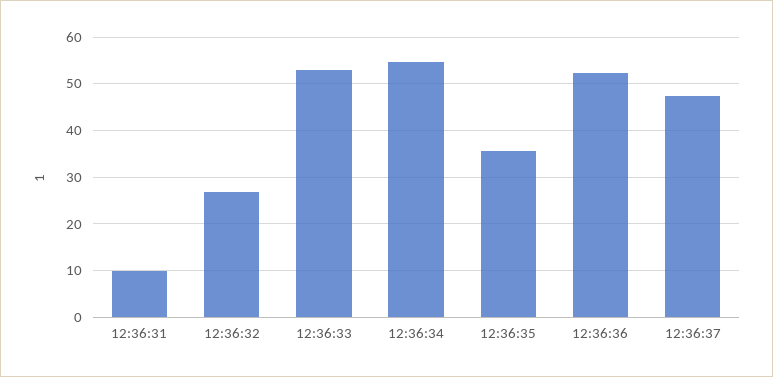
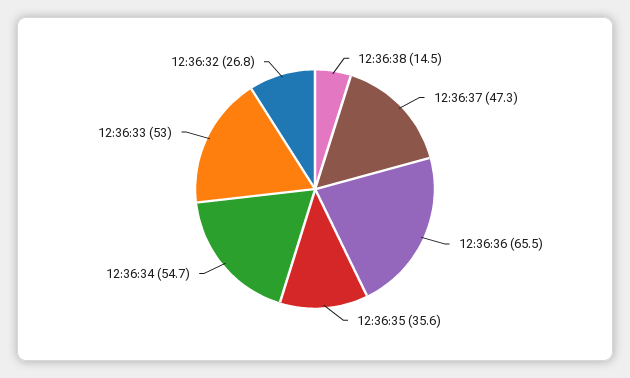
12:36:31: 10 -> none
12:36:36: 52 -> 65.5
12:36:38: none -> 14.5

